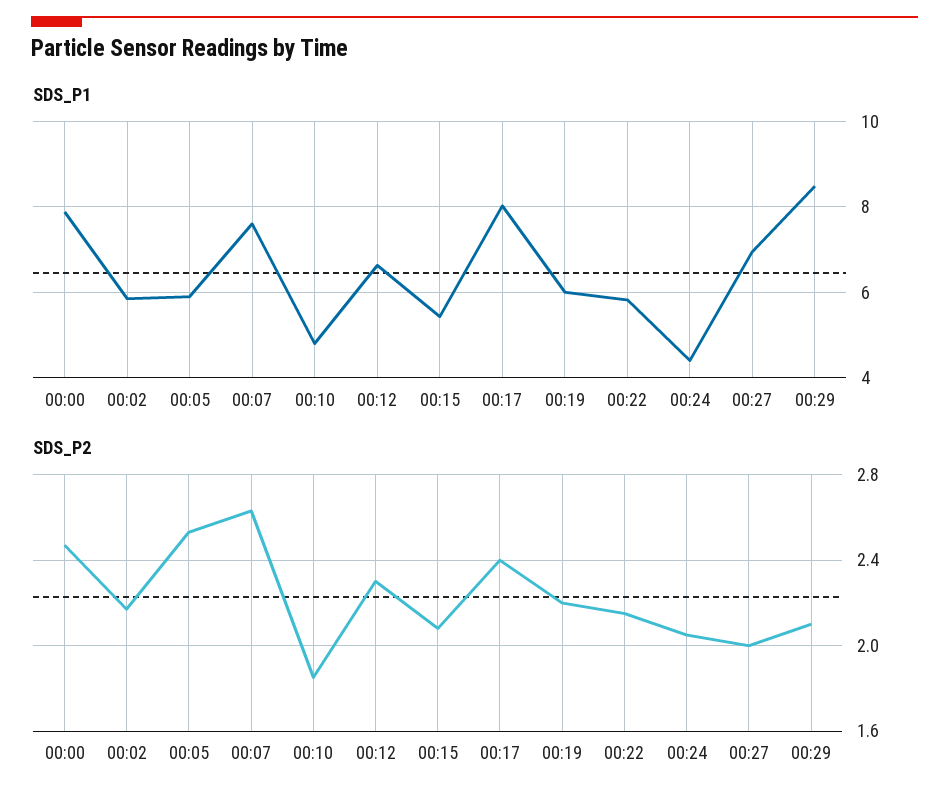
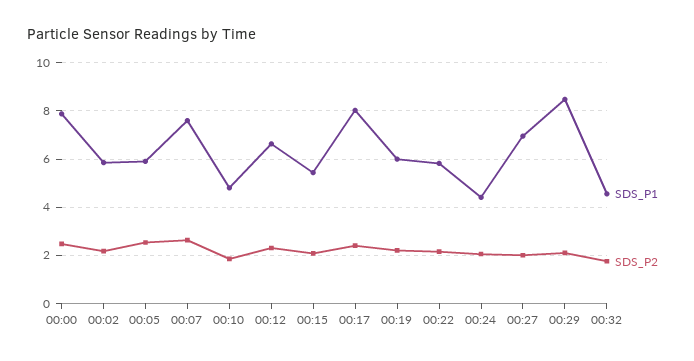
SDS_P1, 00:32: none -> 4.5
SDS_P2, 00:32: none -> 1.75

